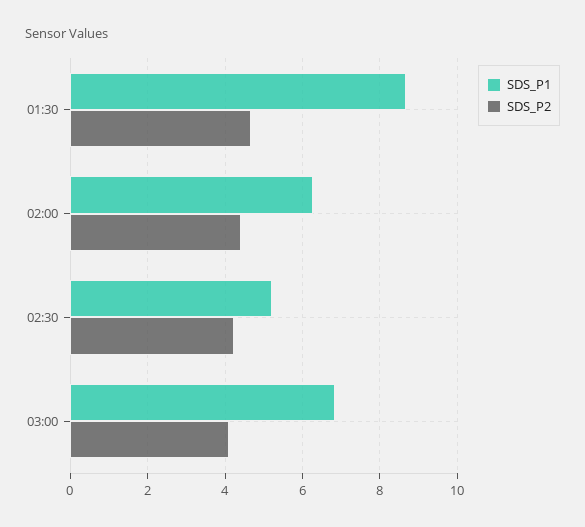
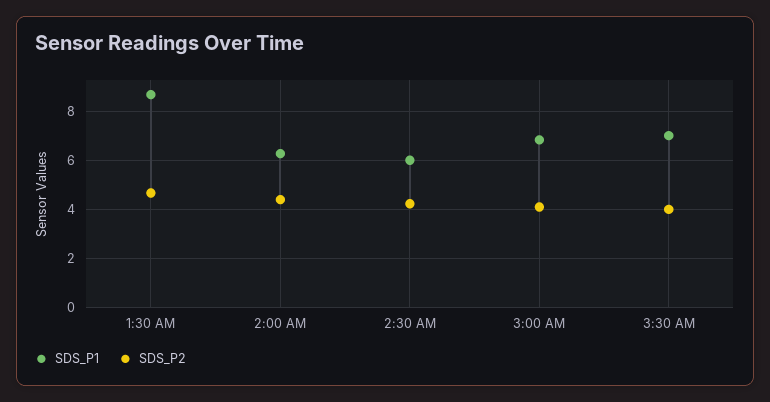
SDS_P1, 02:30: 5.2 -> 6
SDS_P1, 3:30 AM: none -> 7
SDS_P2, 3:30 AM: none -> 4

